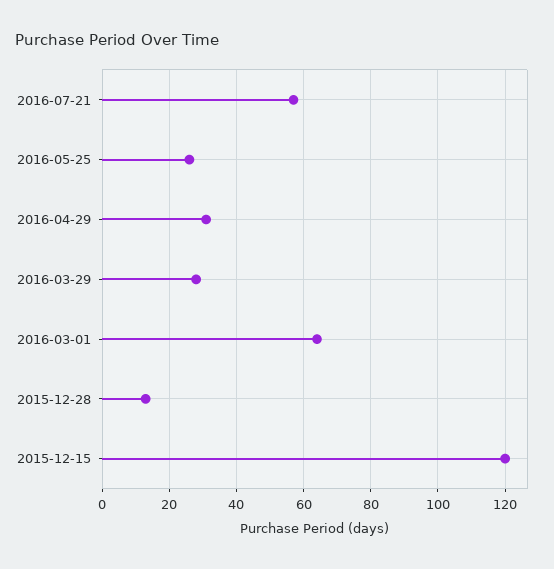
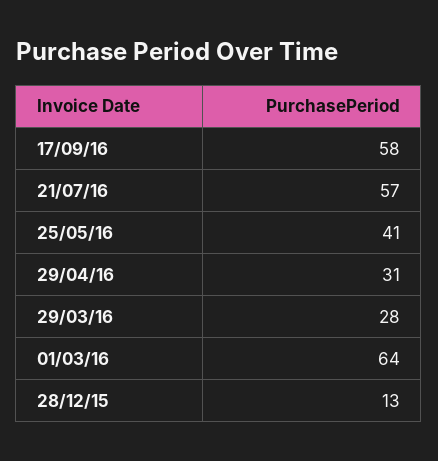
2016-05-25: 25 -> 41
2015-12-15: 120 -> none
17/09/16: none -> 58

